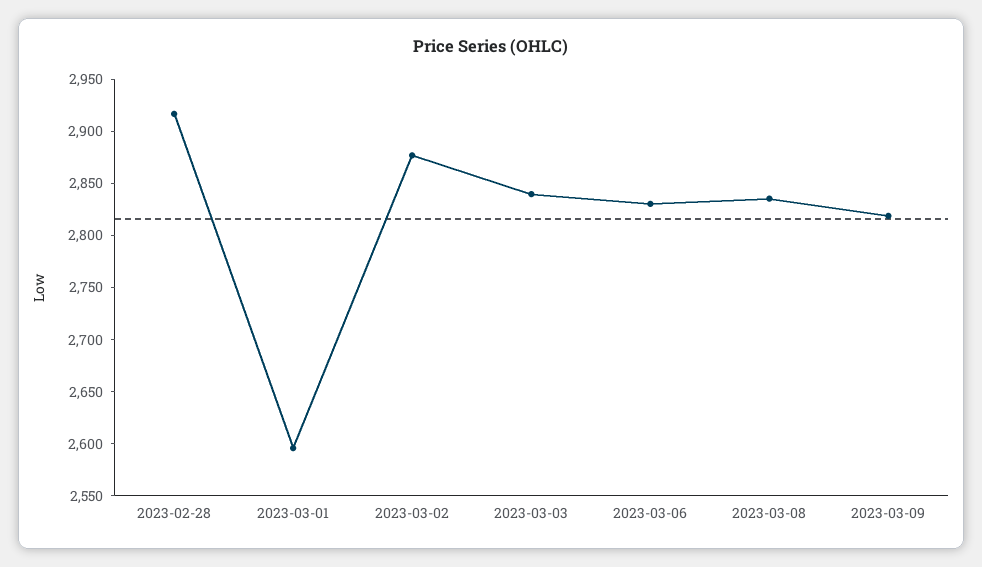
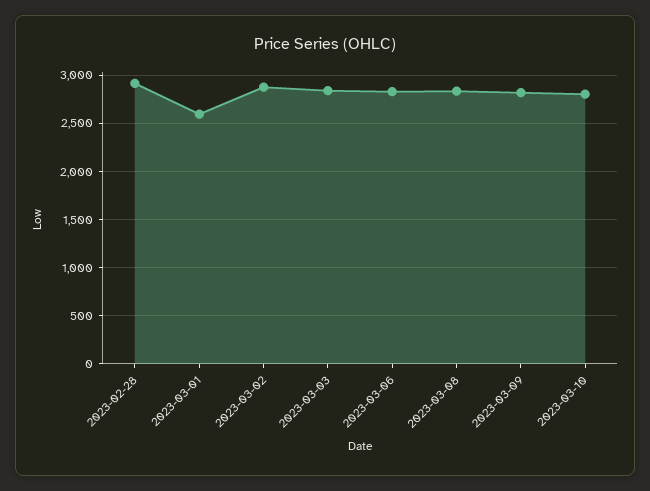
2023-03-10: none -> 2800

